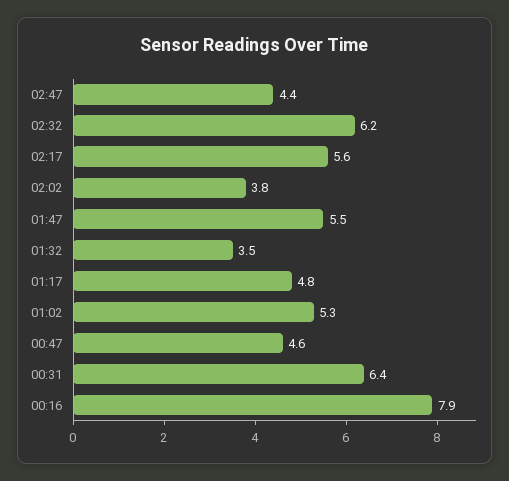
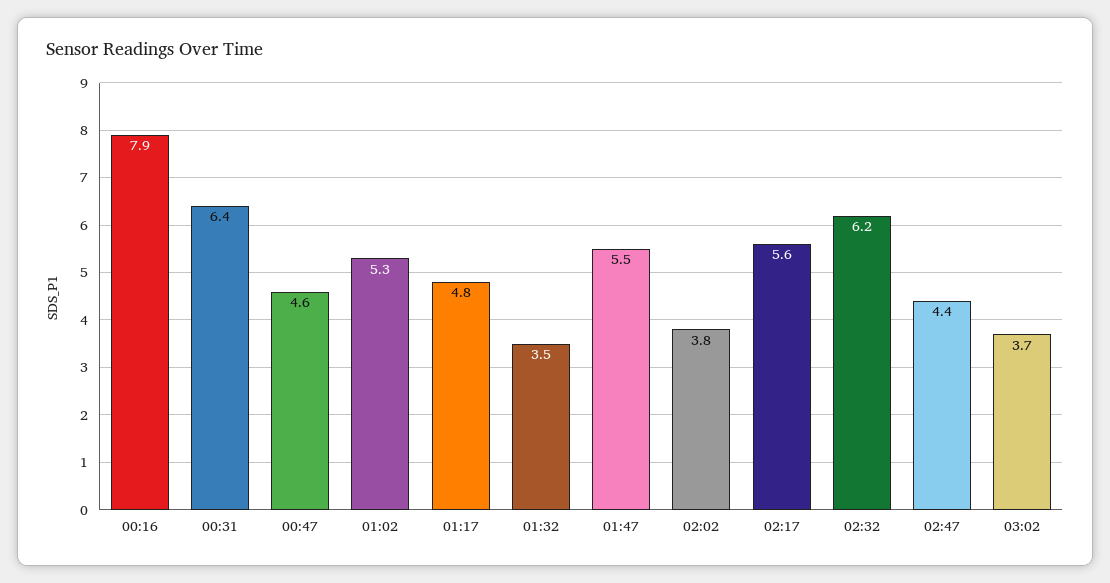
03:02: none -> 3.7

